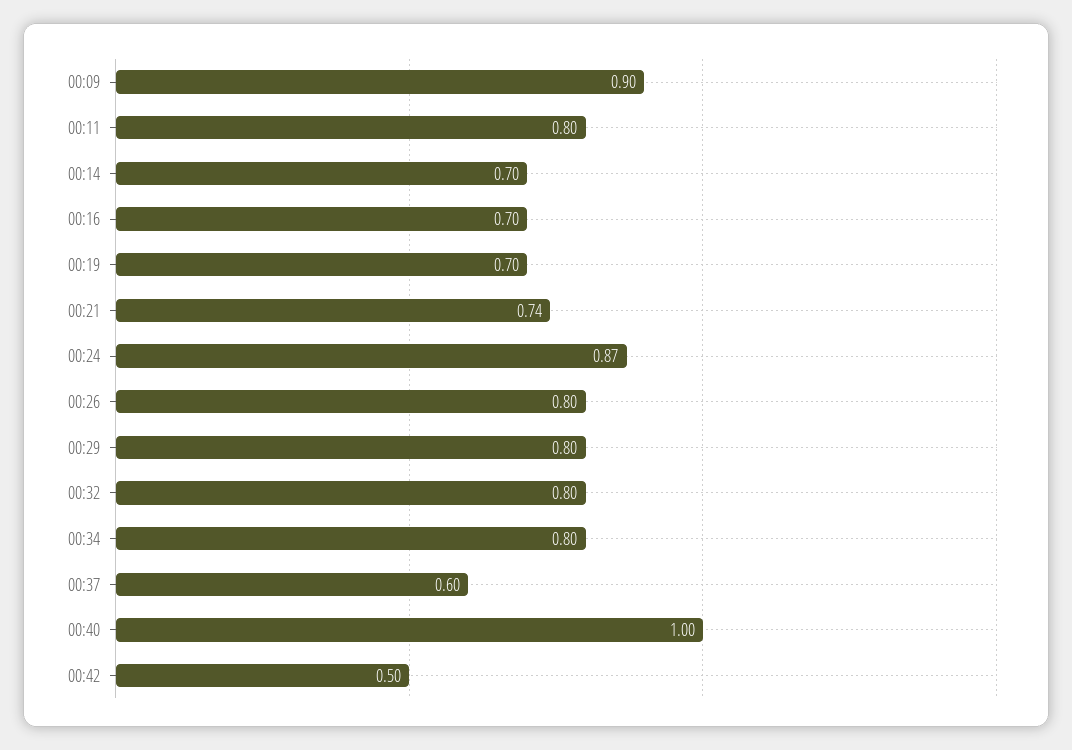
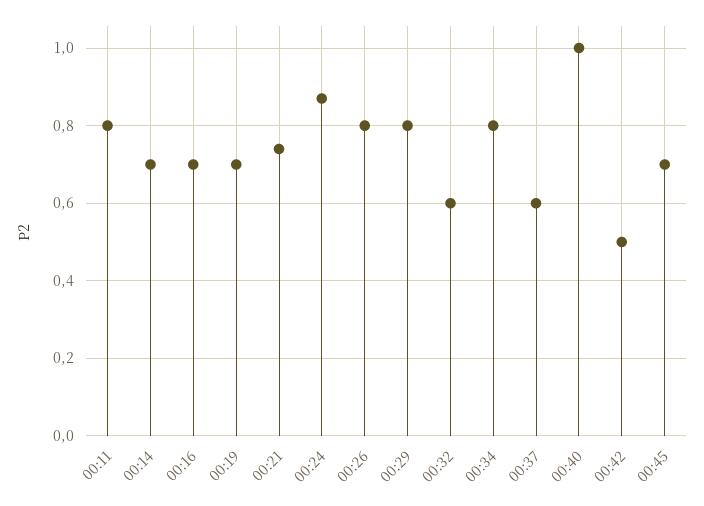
00:09: 0.9 -> none
00:32: 0.8 -> 0.6
00:45: none -> 0.7

